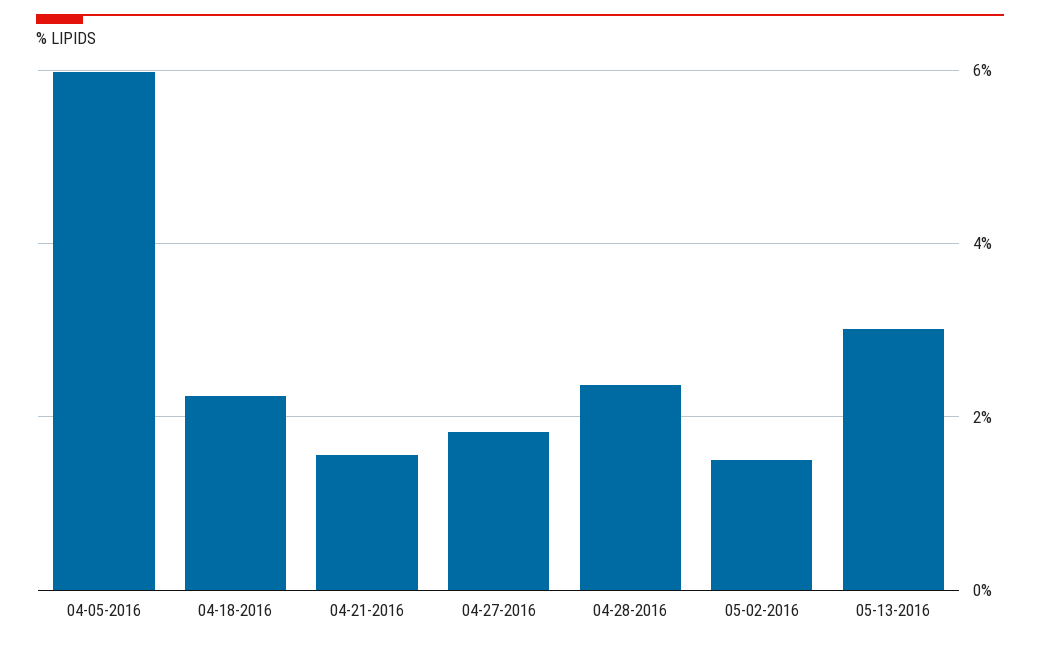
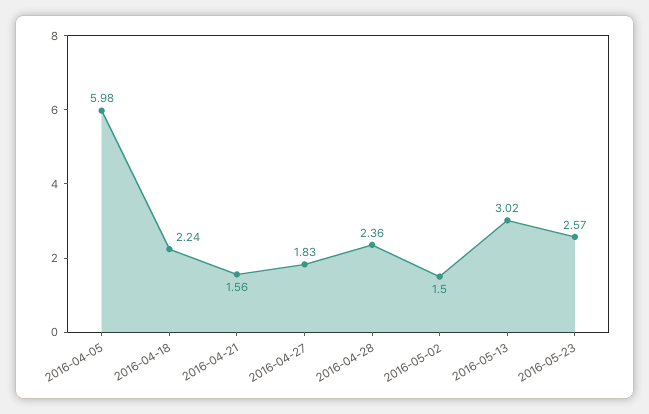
2016-05-23: none -> 2.57

